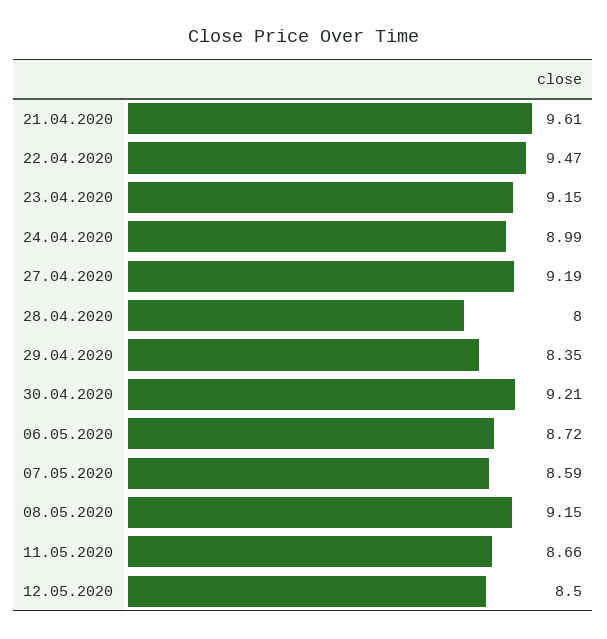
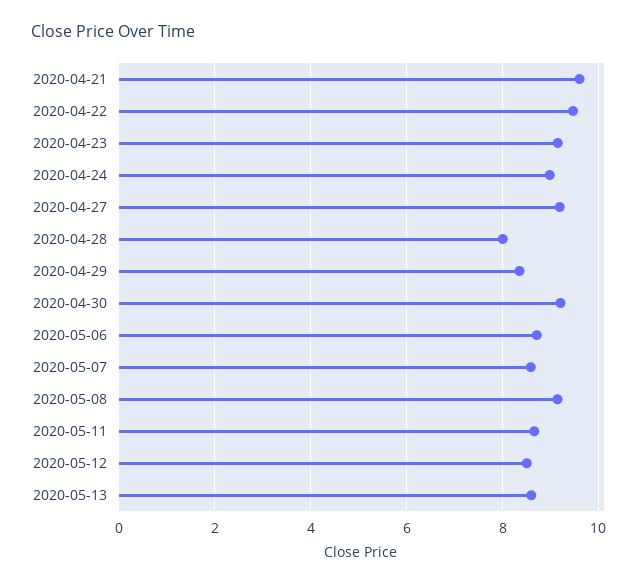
2020-05-13: none -> 8.6

